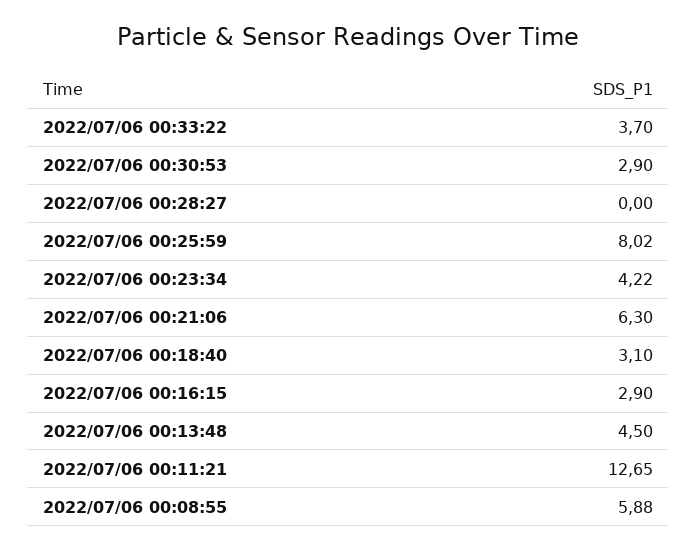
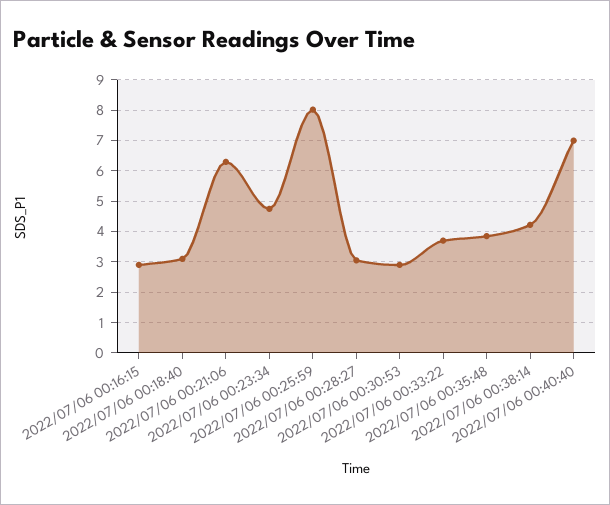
2022/07/06 00:28:27: 0 -> 3
2022/07/06 00:23:34: 4.22 -> 4.8
2022/07/06 00:13:48: 4.5 -> none
2022/07/06 00:11:21: 12.65 -> none
2022/07/06 00:08:55: 5.88 -> none
2022/07/06 00:35:48: none -> 3.8
2022/07/06 00:38:14: none -> 4.2
2022/07/06 00:40:40: none -> 7

